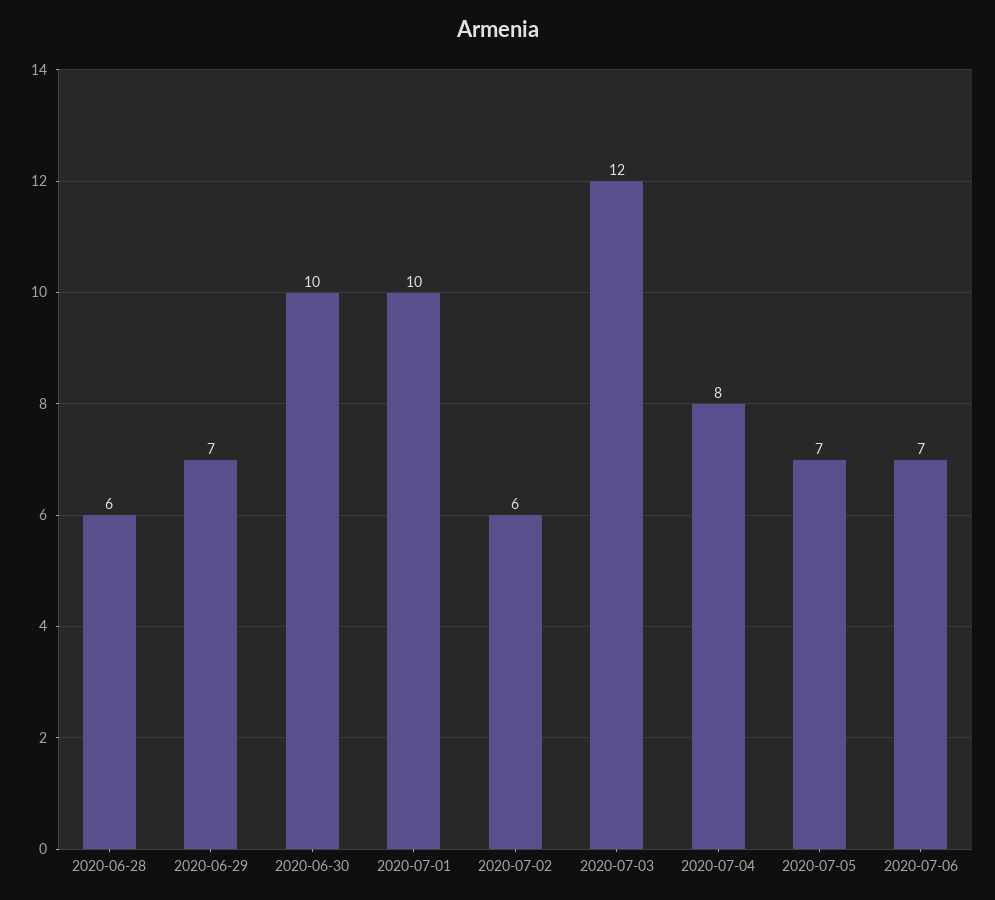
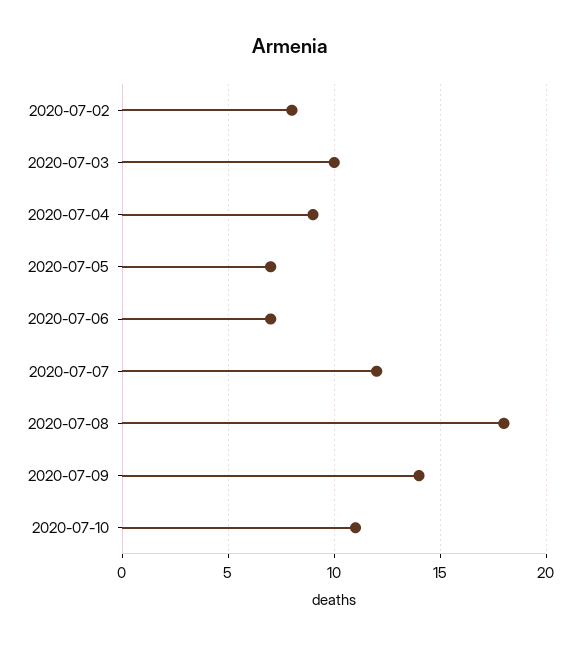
2020-06-28: 6 -> none
2020-06-29: 7 -> none
2020-06-30: 10 -> none
2020-07-01: 10 -> none
2020-07-02: 6 -> 8
2020-07-03: 12 -> 10
2020-07-04: 8 -> 9
2020-07-07: none -> 12
2020-07-08: none -> 18
2020-07-09: none -> 14
2020-07-10: none -> 11

